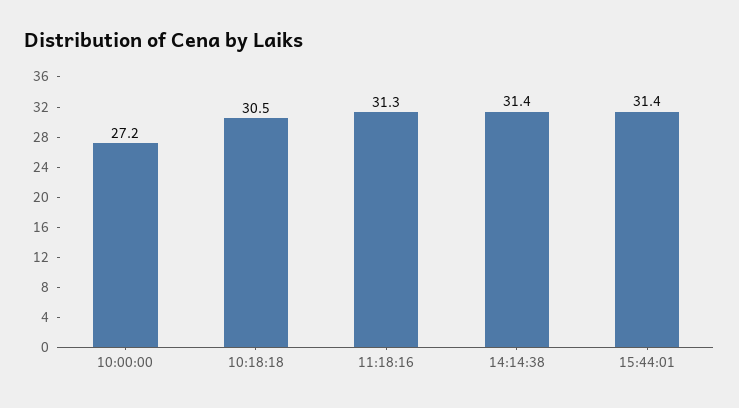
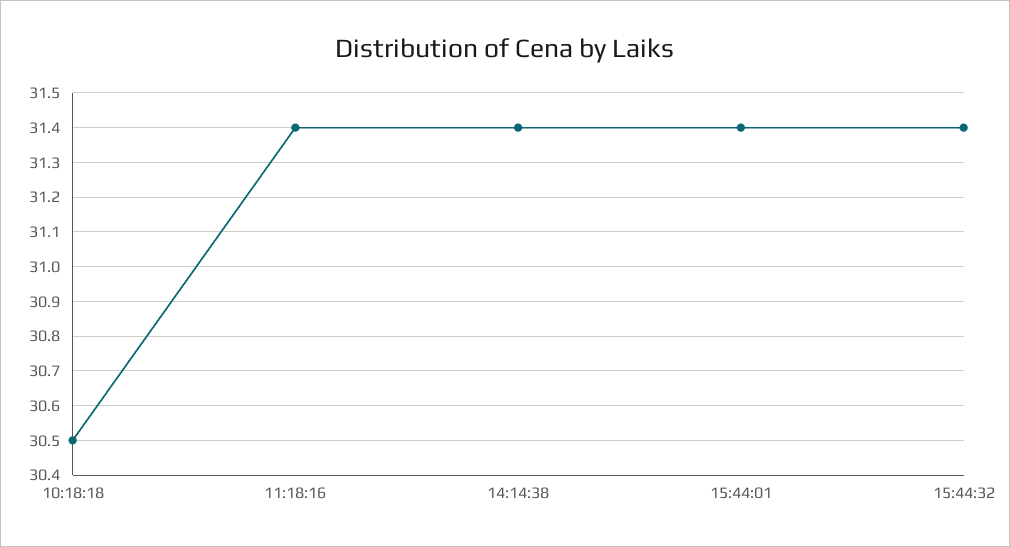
10:00:00: 27.2 -> none
11:18:16: 31.3 -> 31.4
15:44:32: none -> 31.4

